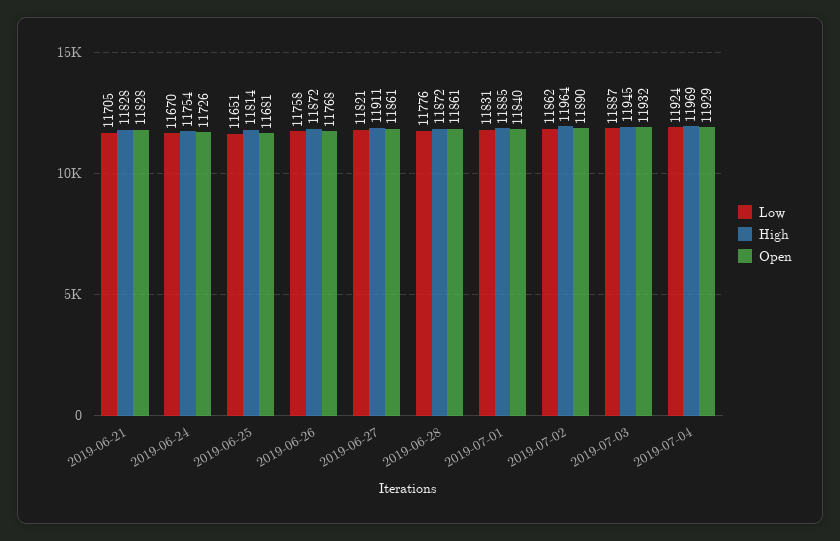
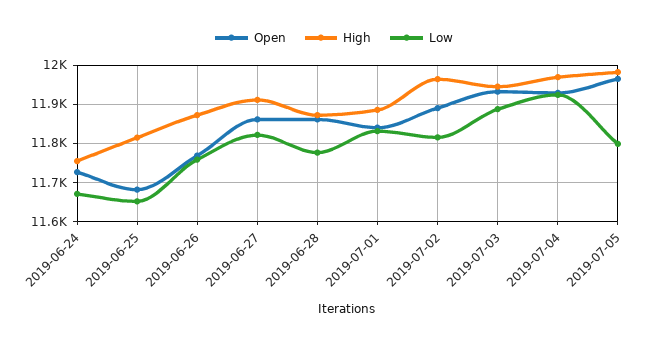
Low, 2019-06-21: 11705 -> none
High, 2019-06-21: 11828 -> none
Open, 2019-06-21: 11828 -> none
Low, 2019-07-02: 11862 -> 11820
Open, 2019-07-05: none -> 11960
High, 2019-07-05: none -> 11980
Low, 2019-07-05: none -> 11800

